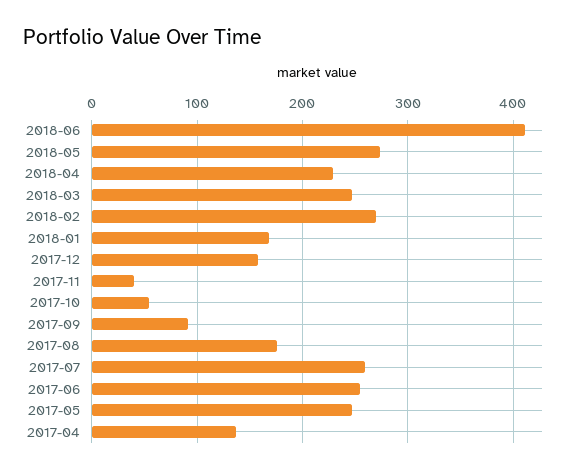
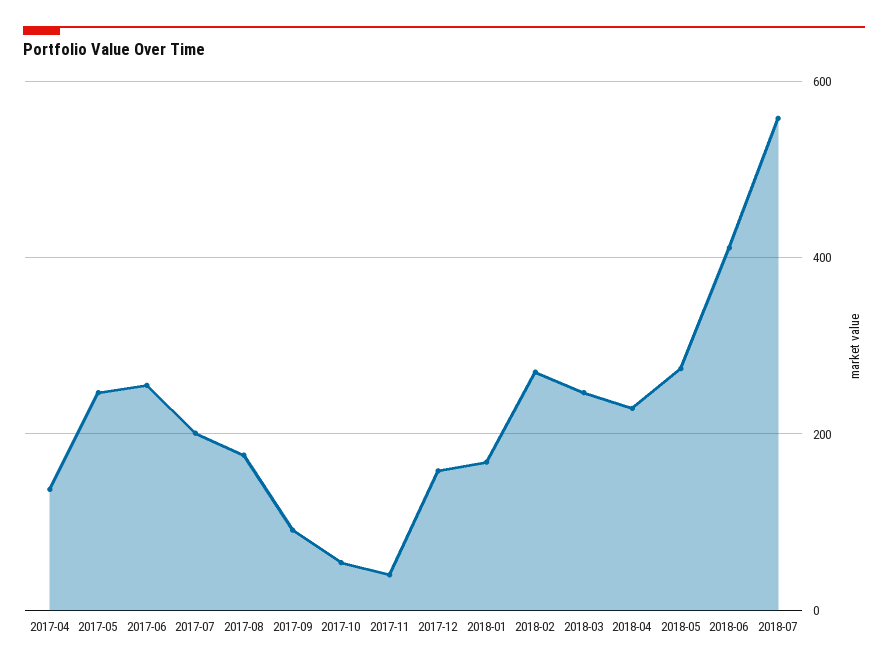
2017-07: 260 -> 200
2018-07: none -> 560

